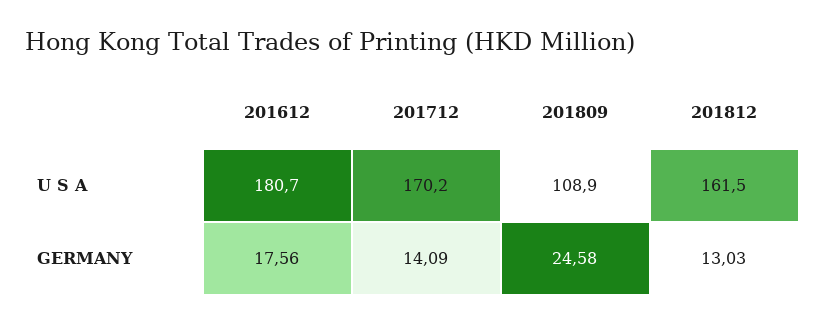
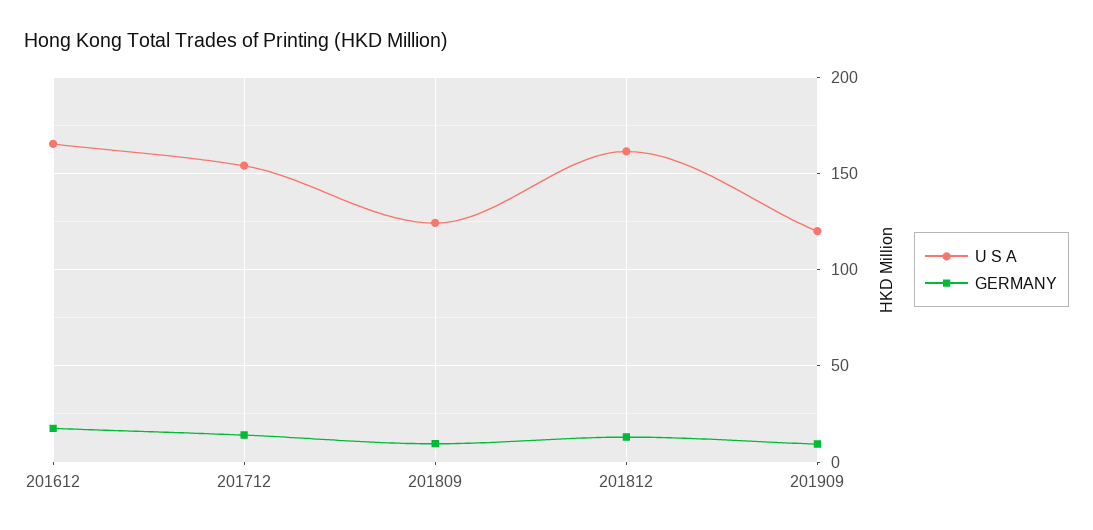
U S A, 201612: 180.7 -> 165
U S A, 201712: 170.2 -> 155
U S A, 201809: 108.9 -> 125
GERMANY, 201809: 24.58 -> 10
U S A, 201909: none -> 120
GERMANY, 201909: none -> 10

